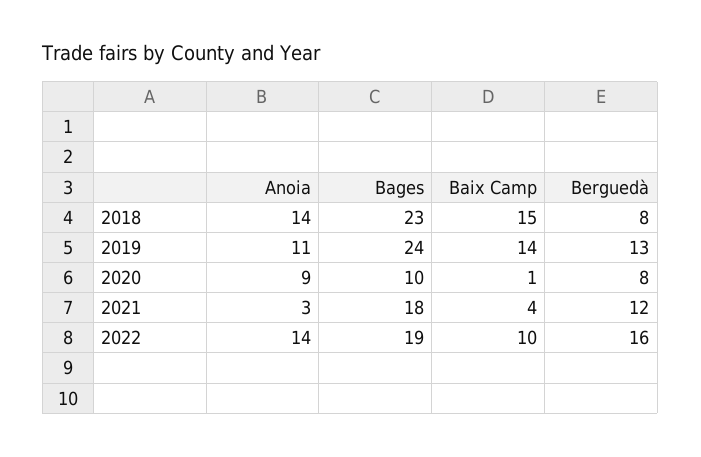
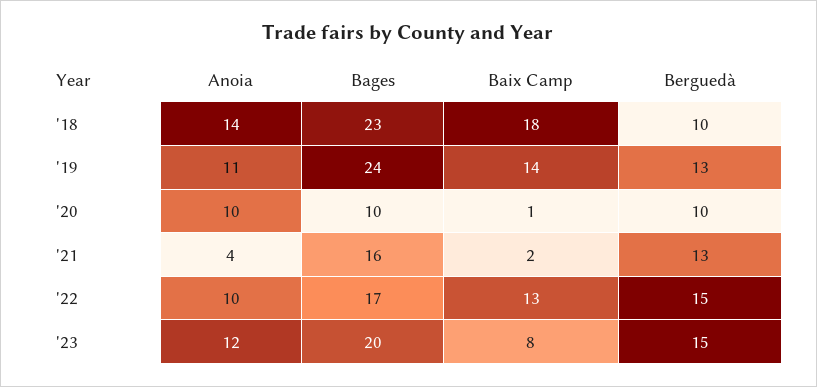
Baix Camp, 2018: 15 -> 18
Berguedà, 2018: 8 -> 10
Anoia, 2020: 9 -> 10
Berguedà, 2020: 8 -> 10
Anoia, 2021: 3 -> 4
Bages, 2021: 18 -> 16
Baix Camp, 2021: 4 -> 2
Berguedà, 2021: 12 -> 13
Anoia, 2022: 14 -> 10
Bages, 2022: 19 -> 17
Baix Camp, 2022: 10 -> 13
Berguedà, 2022: 16 -> 15
Anoia, '23: none -> 12
Bages, '23: none -> 20
Baix Camp, '23: none -> 8
Berguedà, '23: none -> 15

